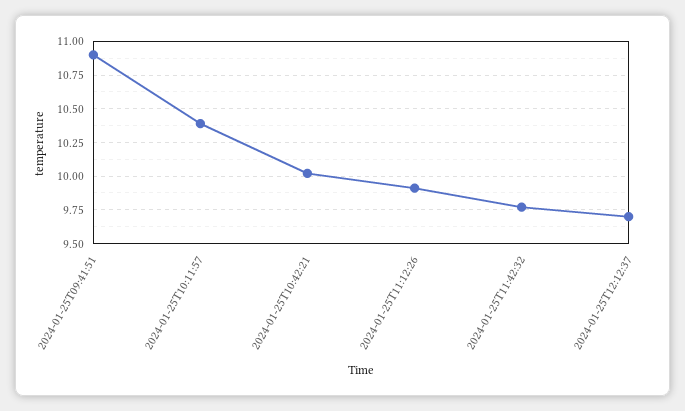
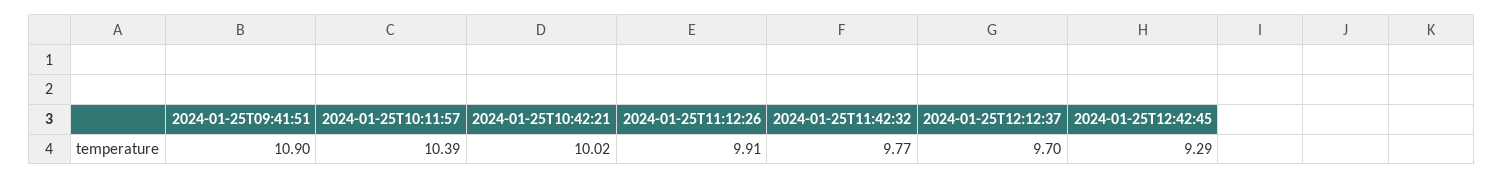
2024-01-25T12:42:45: none -> 9.29

